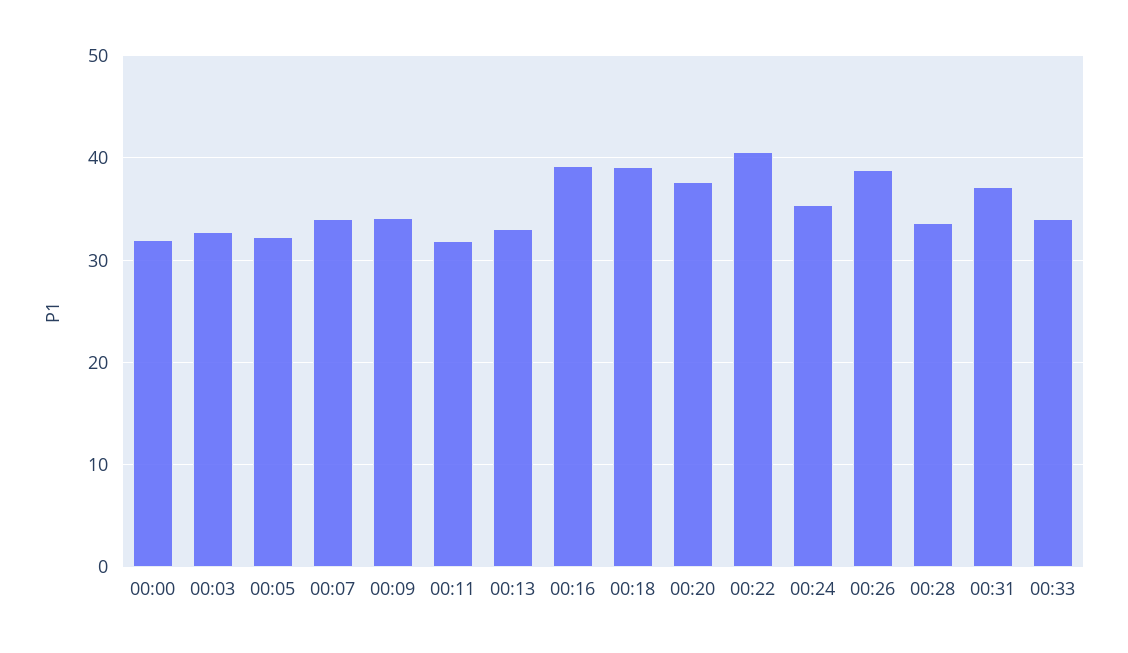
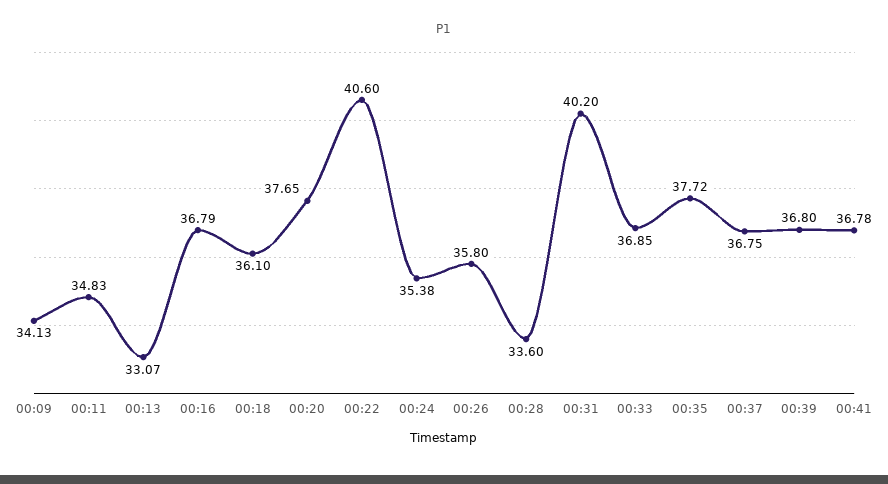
00:00: 32 -> none
00:03: 33 -> none
00:05: 32 -> none
00:07: 34 -> none
00:11: 32 -> 34.83
00:16: 39 -> 36.79
00:18: 39 -> 36.1
00:26: 39 -> 35.8
00:31: 37 -> 40.2
00:33: 34 -> 36.85
00:35: none -> 37.72
00:37: none -> 36.75
00:39: none -> 36.8
00:41: none -> 36.78

